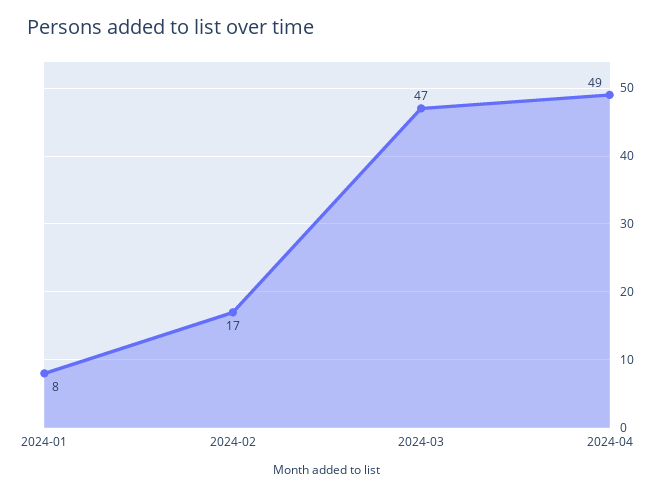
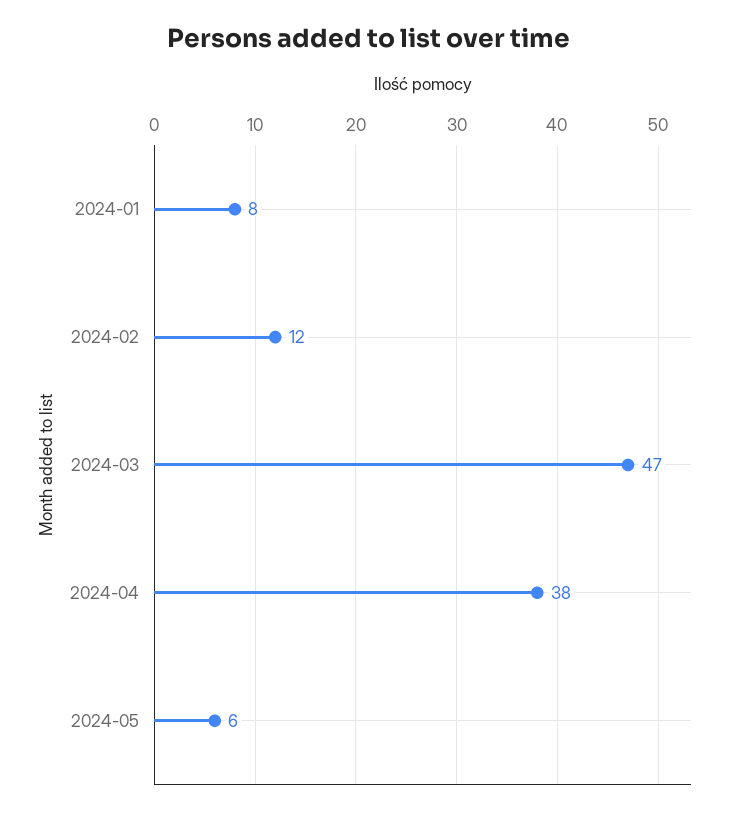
2024-02: 17 -> 12
2024-04: 49 -> 38
2024-05: none -> 6

